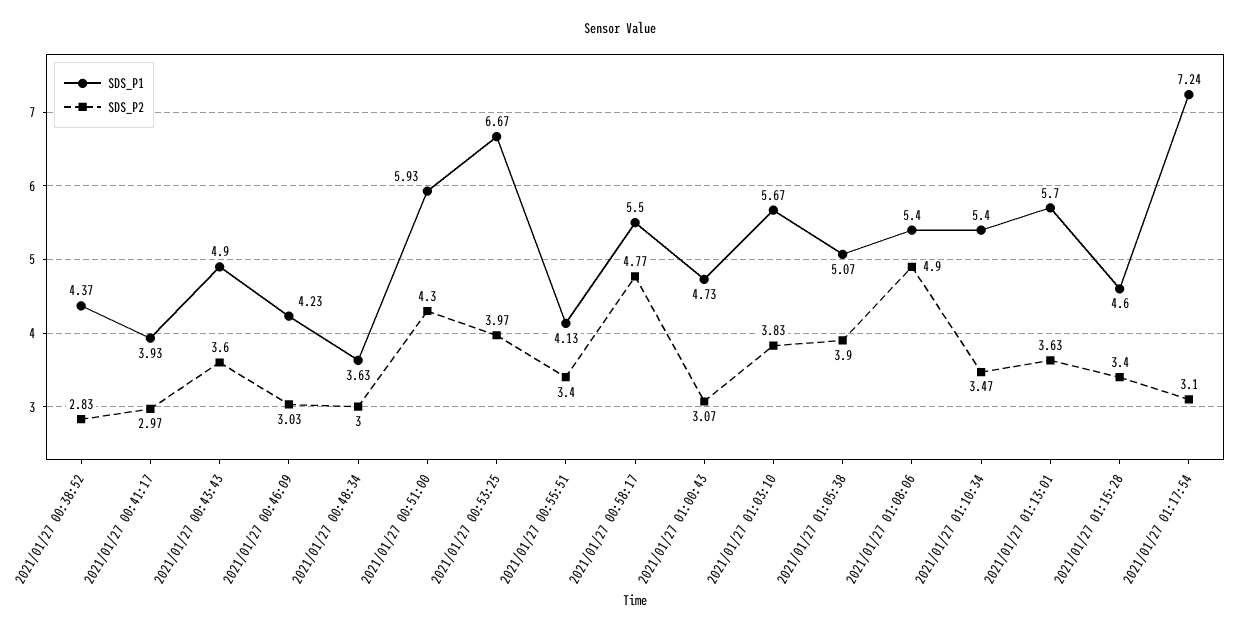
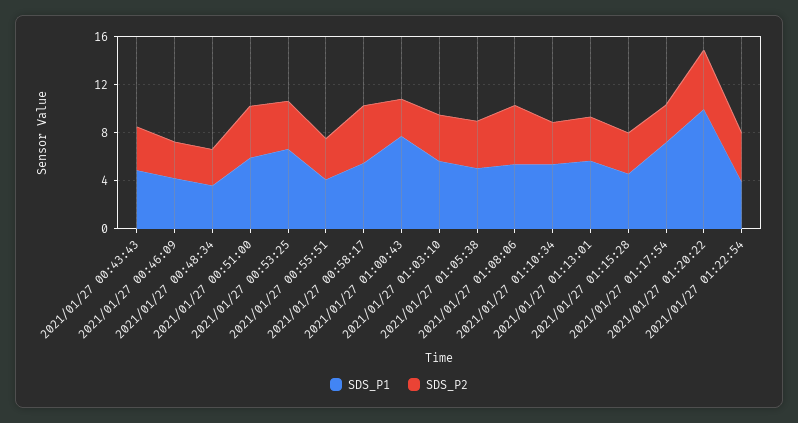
SDS_P1, 2021/01/27 00:38:52: 4.37 -> none
SDS_P2, 2021/01/27 00:38:52: 2.83 -> none
SDS_P1, 2021/01/27 00:41:17: 3.93 -> none
SDS_P2, 2021/01/27 00:41:17: 2.97 -> none
SDS_P1, 2021/01/27 01:00:43: 4.73 -> 8
SDS_P1, 2021/01/27 01:20:22: none -> 10
SDS_P2, 2021/01/27 01:20:22: none -> 5
SDS_P1, 2021/01/27 01:22:54: none -> 4
SDS_P2, 2021/01/27 01:22:54: none -> 4

